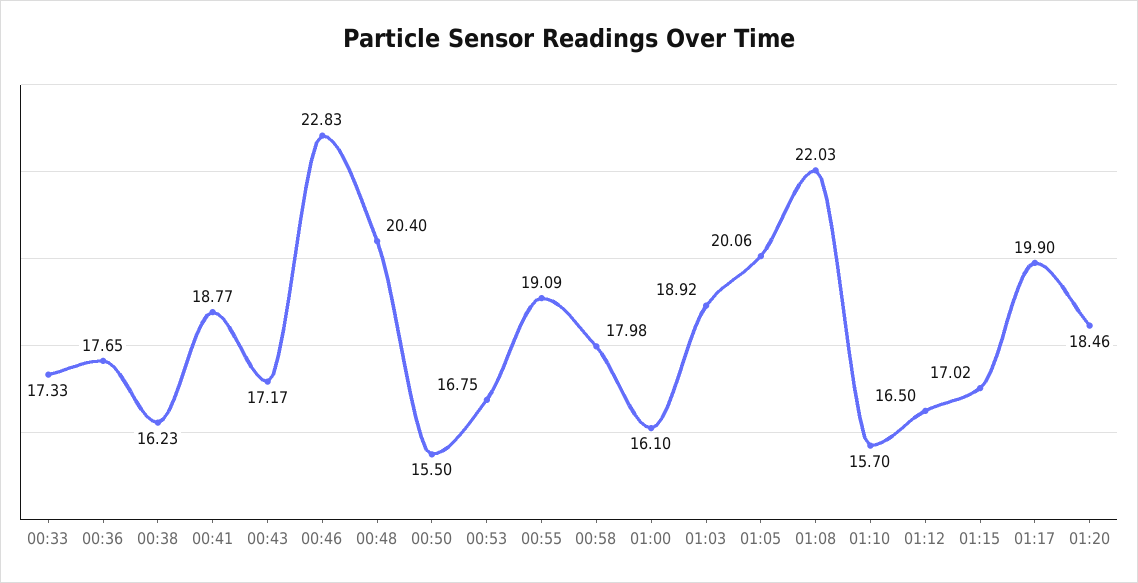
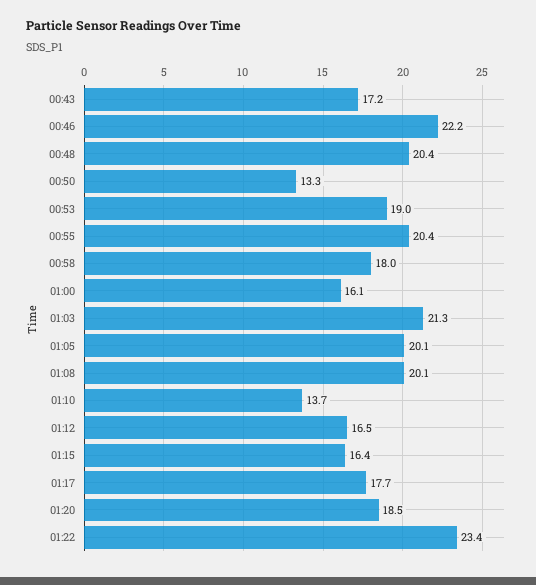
00:33: 17.33 -> none
00:36: 17.65 -> none
00:38: 16.23 -> none
00:41: 18.77 -> none
00:46: 22.83 -> 22.2
00:50: 15.5 -> 13.3
00:53: 16.75 -> 19
00:55: 19.09 -> 20.4
01:03: 18.92 -> 21.3
01:08: 22.03 -> 20.1
01:10: 15.7 -> 13.7
01:15: 17.02 -> 16.4
01:17: 19.9 -> 17.7
01:22: none -> 23.4

